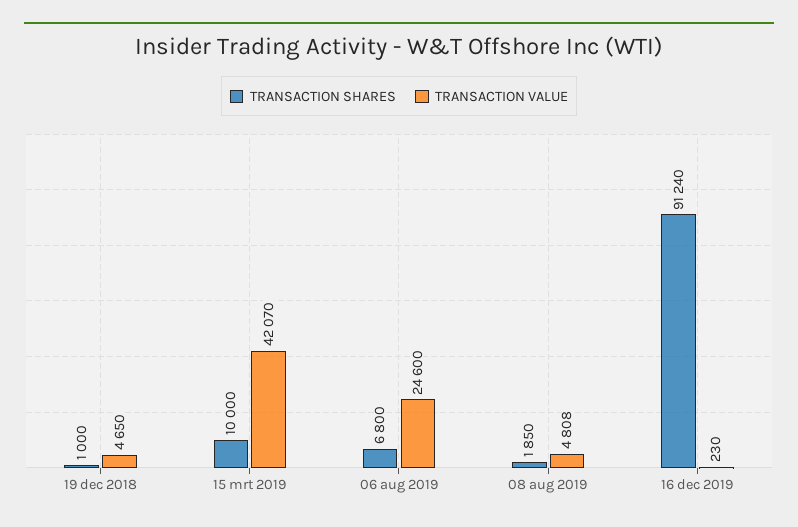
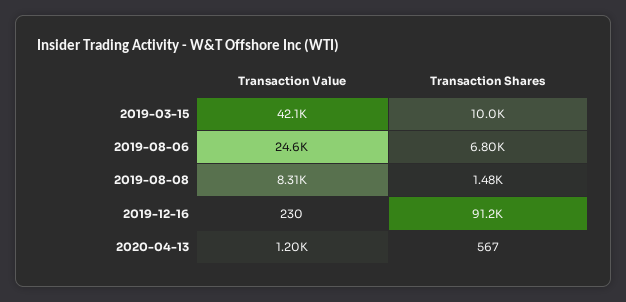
TRANSACTION SHARES, 19 dec 2018: 1000 -> none
TRANSACTION VALUE, 19 dec 2018: 4650 -> none
TRANSACTION SHARES, 08 aug 2019: 1850 -> 1480
TRANSACTION VALUE, 08 aug 2019: 4808 -> 8310
TRANSACTION VALUE, 2020-04-13: none -> 1200
TRANSACTION SHARES, 2020-04-13: none -> 567

